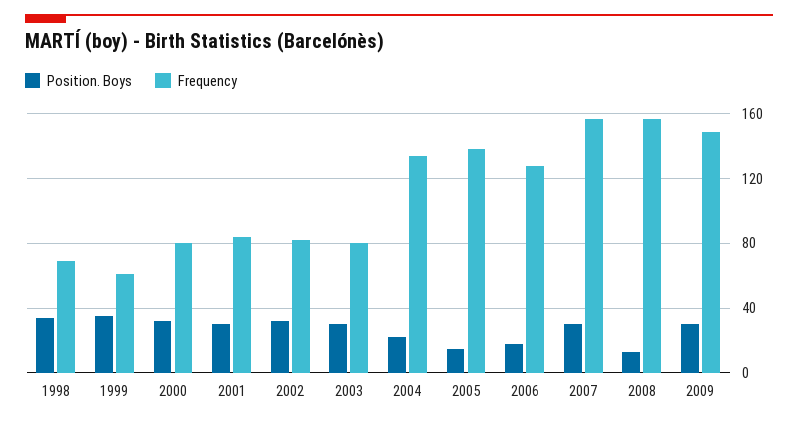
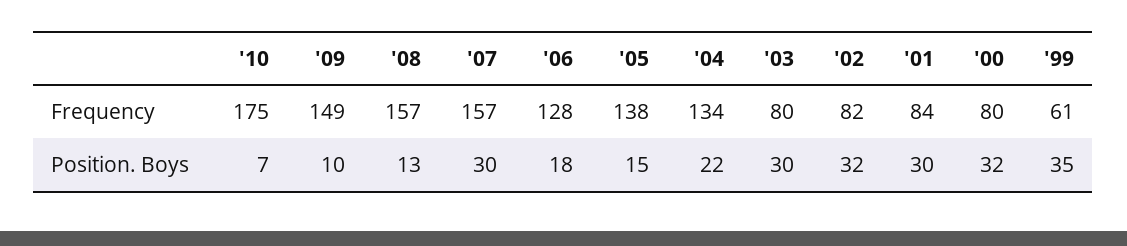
Position. Boys, 1998: 35 -> none
Frequency, 1998: 70 -> none
Position. Boys, 2009: 30 -> 10
Frequency, '10: none -> 175
Position. Boys, '10: none -> 7

